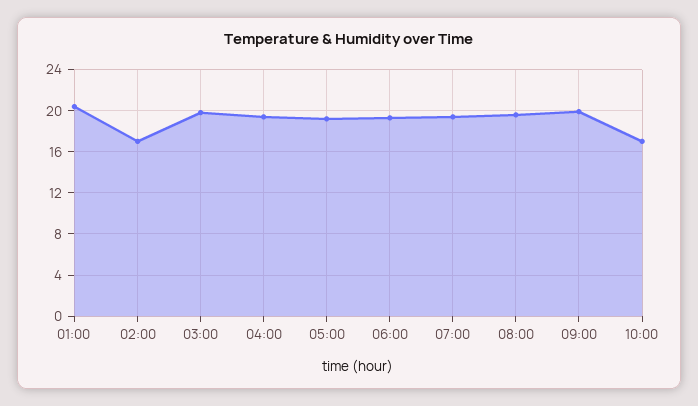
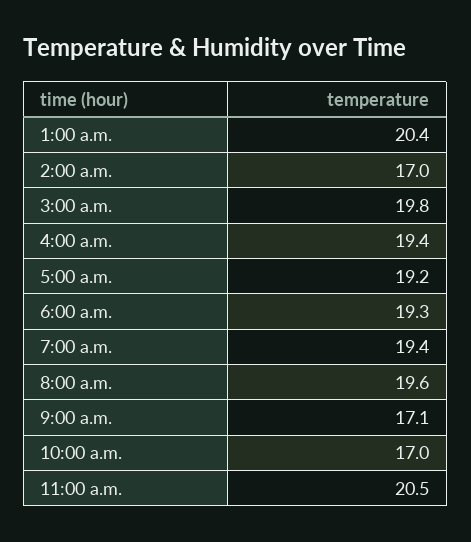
09:00: 20 -> 17.1
11:00 a.m.: none -> 20.5

